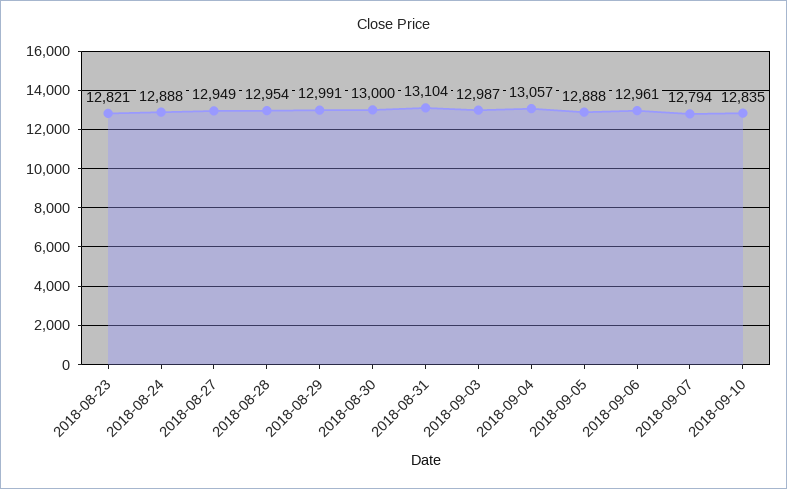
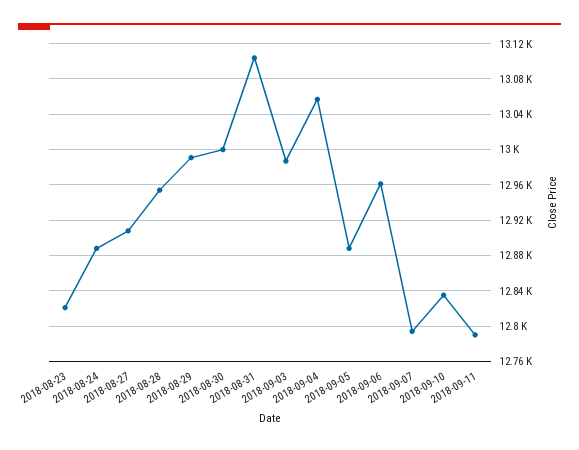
2018-08-27: 12949 -> 12910
2018-09-11: none -> 12790

